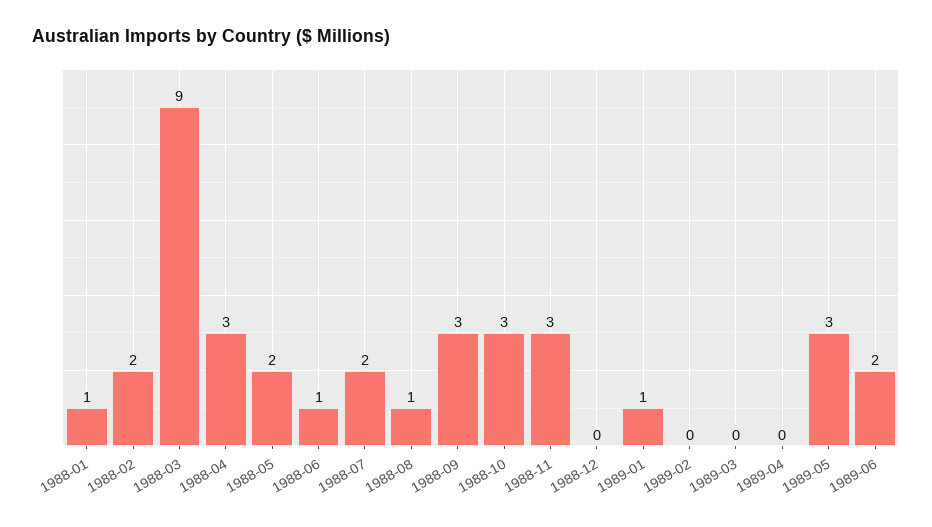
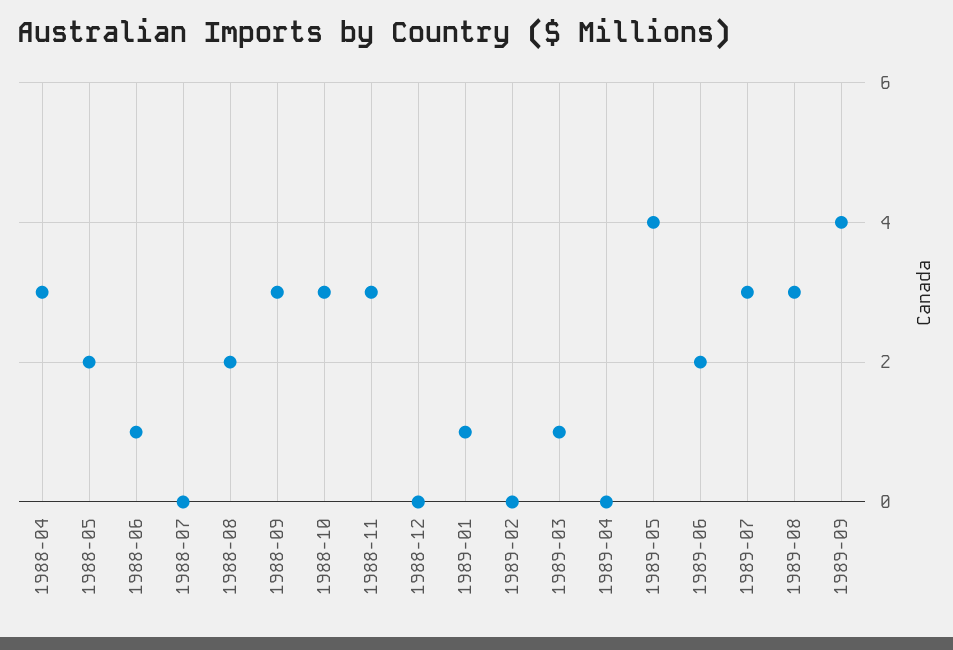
1988-01: 1 -> none
1988-02: 2 -> none
1988-03: 9 -> none
1988-07: 2 -> 0
1988-08: 1 -> 2
1989-03: 0 -> 1
1989-05: 3 -> 4
1989-07: none -> 3
1989-08: none -> 3
1989-09: none -> 4

